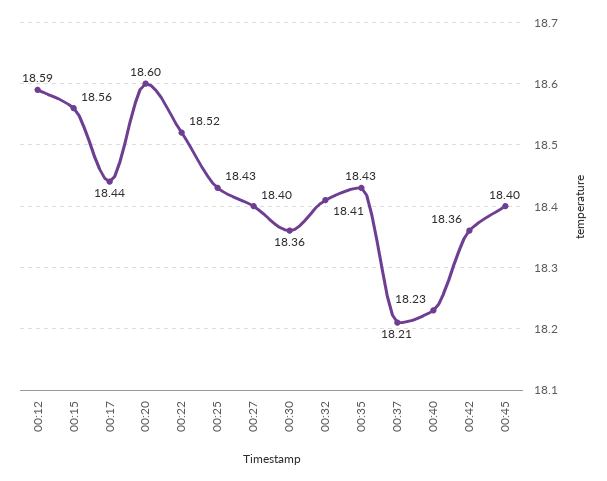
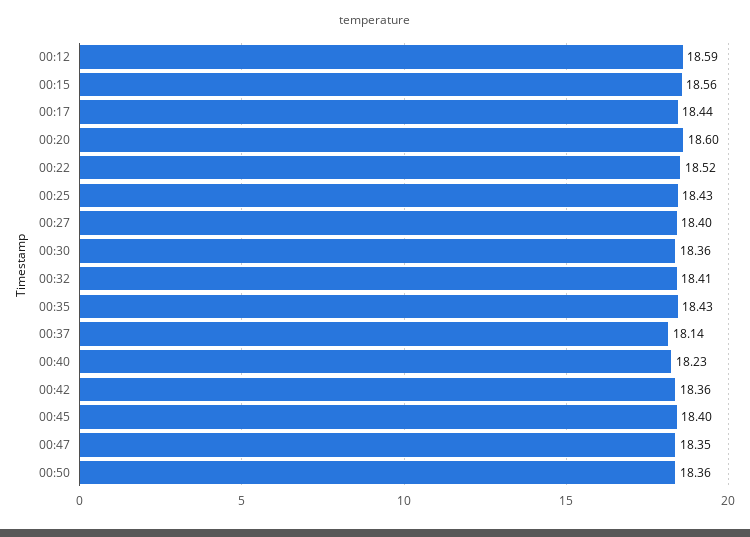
00:37: 18.21 -> 18.14
00:47: none -> 18.35
00:50: none -> 18.36

